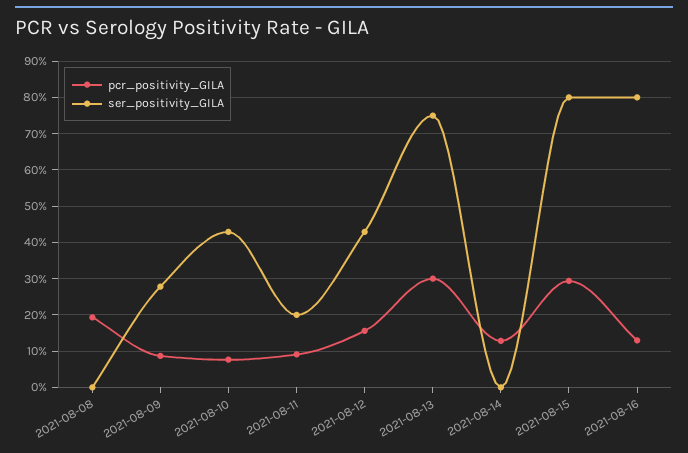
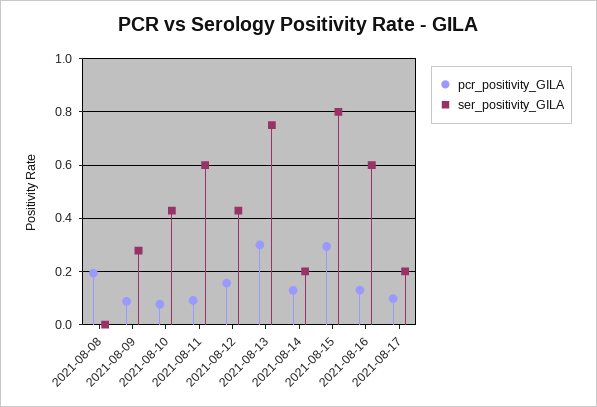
ser_positivity_GILA, 2021-08-11: 0.2 -> 0.6
ser_positivity_GILA, 2021-08-14: 0 -> 0.2
ser_positivity_GILA, 2021-08-16: 0.8 -> 0.6
pcr_positivity_GILA, 2021-08-17: none -> 0.1
ser_positivity_GILA, 2021-08-17: none -> 0.2

